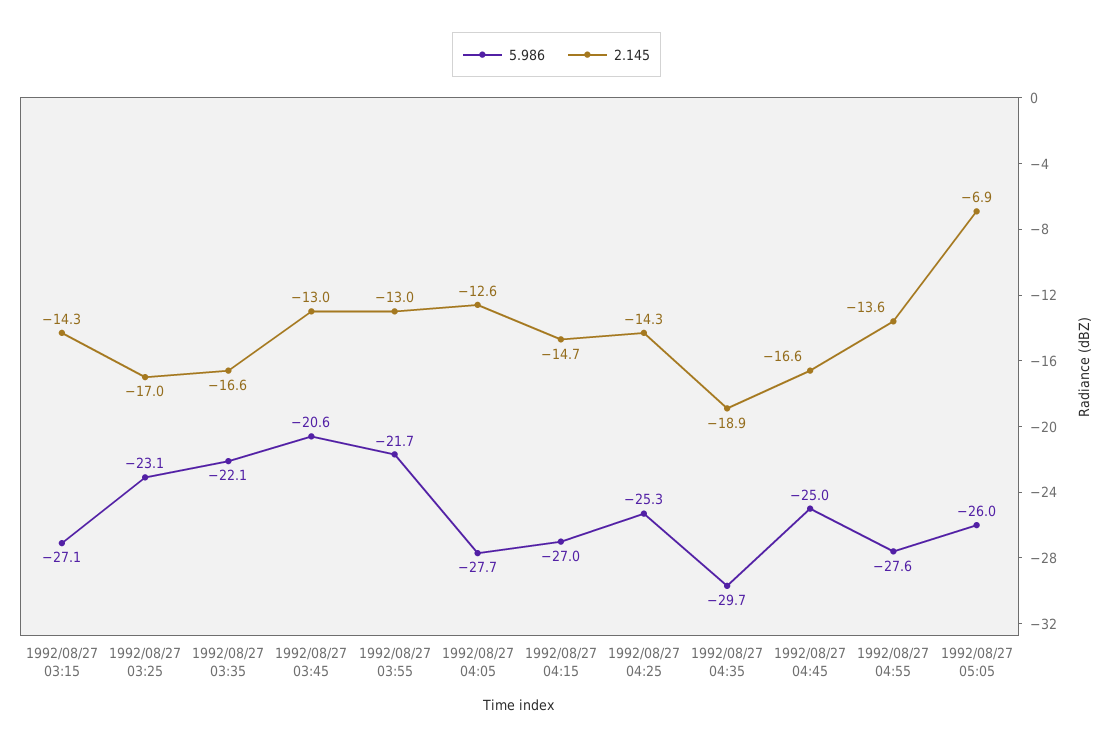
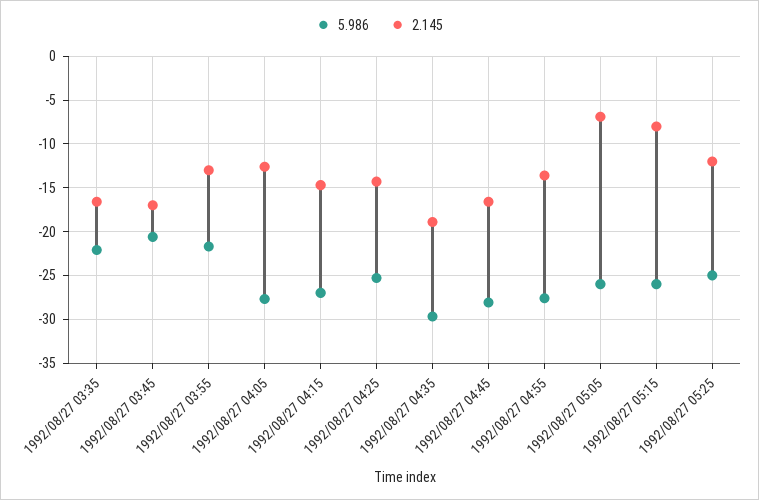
5.986, 1992/08/27 03:15: -27.1 -> none
2.145, 1992/08/27 03:15: -14.3 -> none
5.986, 1992/08/27 03:25: -23.1 -> none
2.145, 1992/08/27 03:25: -17 -> none
2.145, 1992/08/27 03:45: -13 -> -17
5.986, 1992/08/27 04:45: -25 -> -28
5.986, 1992/08/27 05:15: none -> -26
2.145, 1992/08/27 05:15: none -> -8
5.986, 1992/08/27 05:25: none -> -25
2.145, 1992/08/27 05:25: none -> -12

